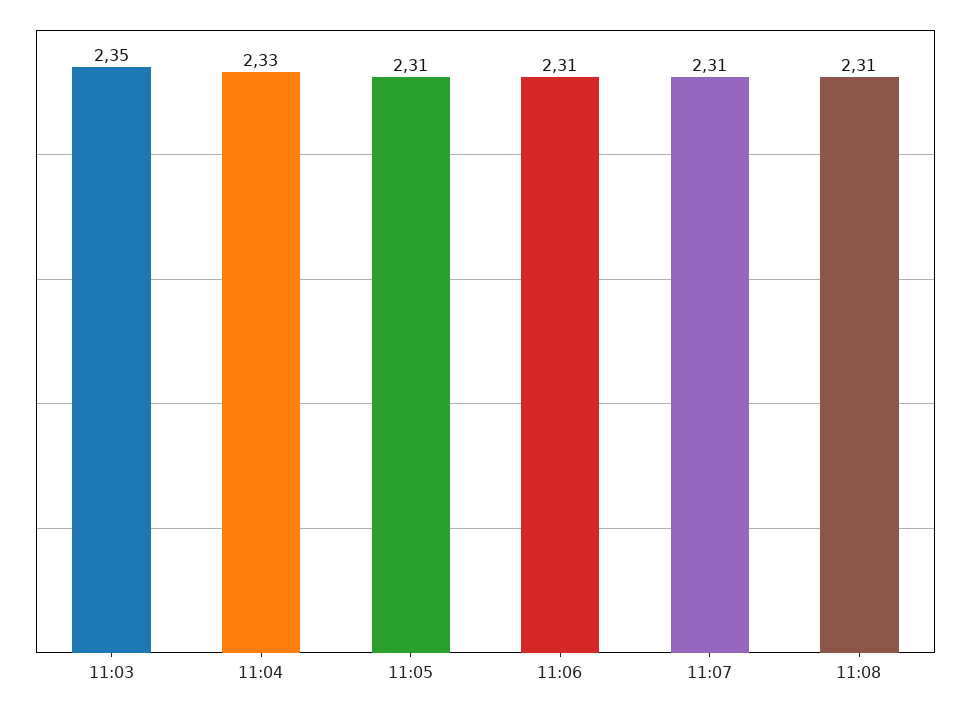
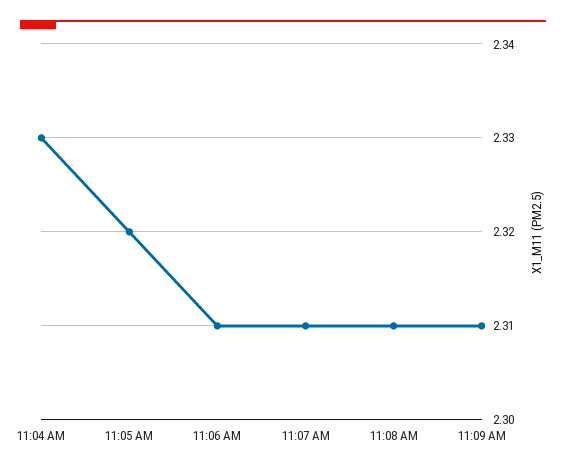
11:03: 2.35 -> none
11:05: 2.31 -> 2.32
11:09 AM: none -> 2.31

